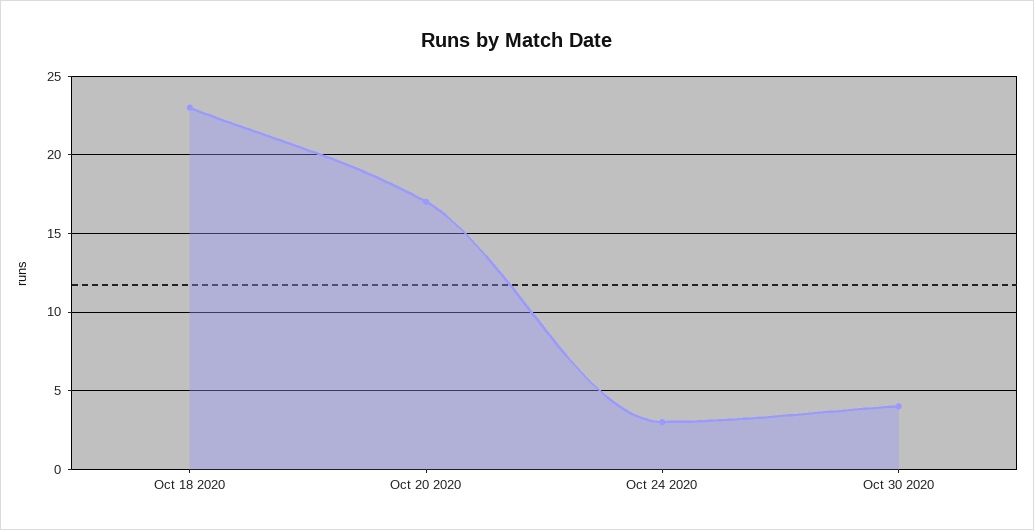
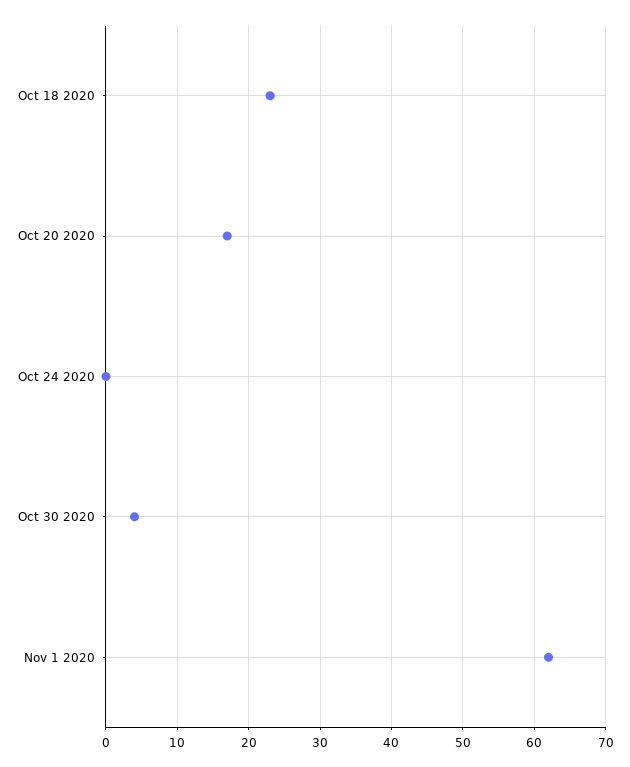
Oct 24 2020: 3 -> 0
Nov 1 2020: none -> 62

